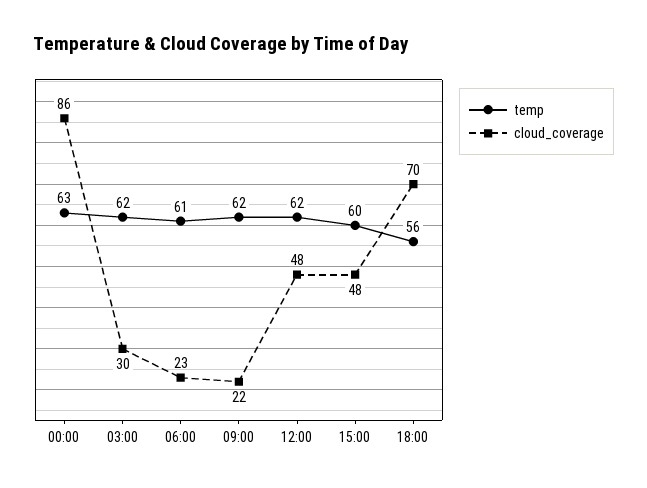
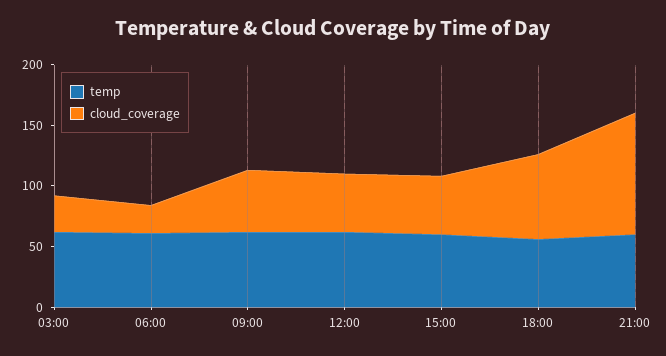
temp, 00:00: 63 -> none
cloud_coverage, 00:00: 86 -> none
cloud_coverage, 09:00: 22 -> 50
temp, 21:00: none -> 60
cloud_coverage, 21:00: none -> 100

